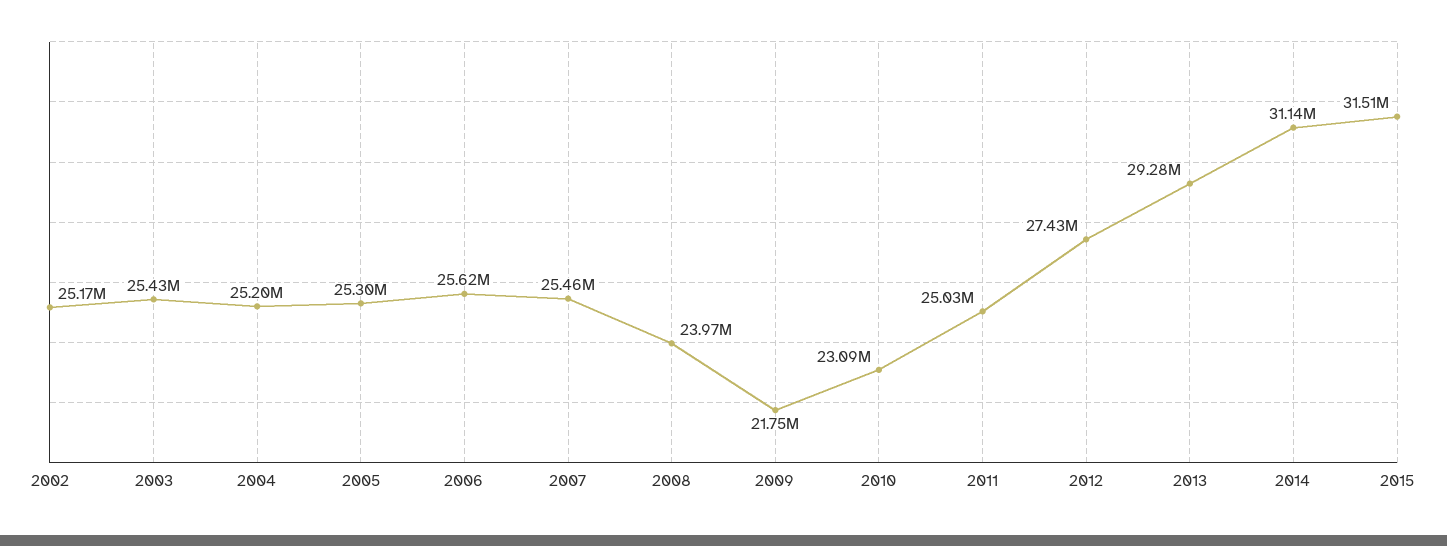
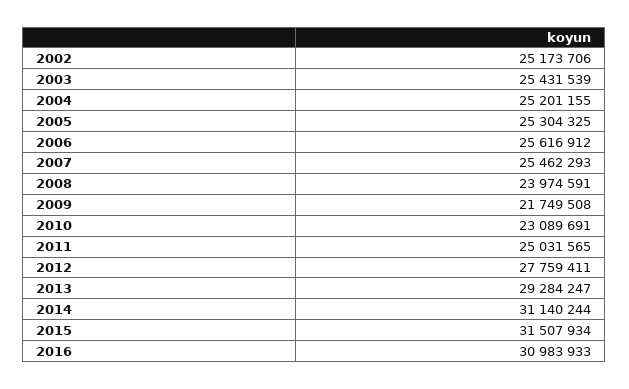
2012: 27430000 -> 27759411
2016: none -> 30983933

